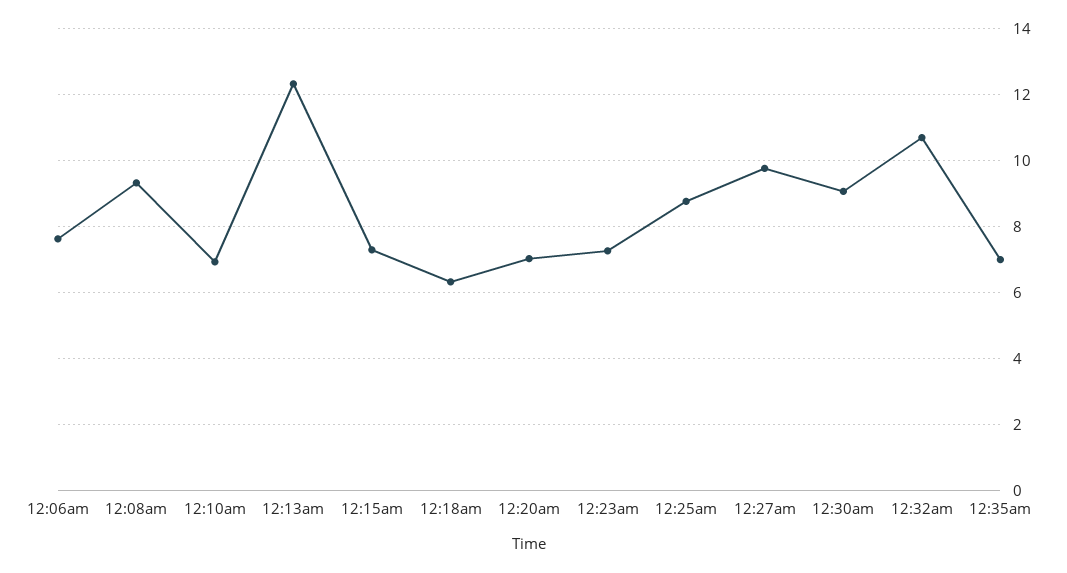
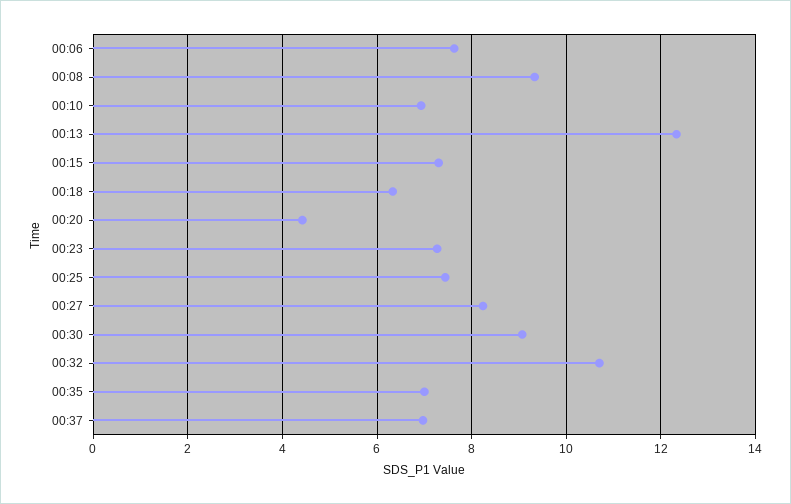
12:20am: 7 -> 4.4
12:25am: 8.8 -> 7.4
12:27am: 9.8 -> 8.2
00:37: none -> 7

